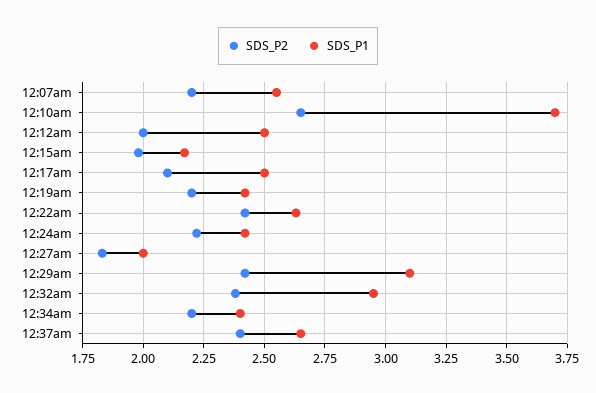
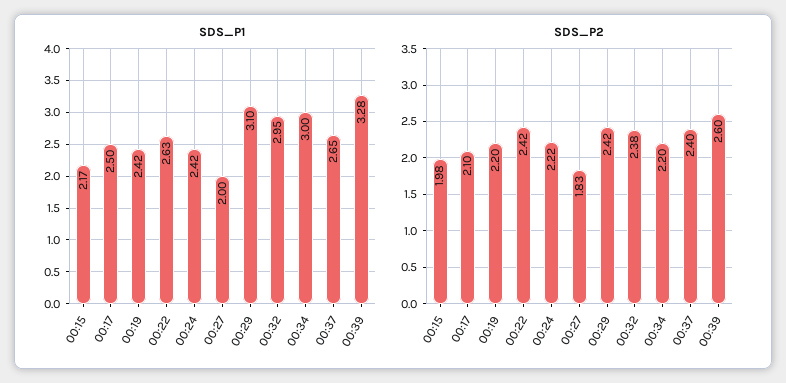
SDS_P2, 12:07am: 2.2 -> none
SDS_P1, 12:07am: 2.55 -> none
SDS_P2, 12:10am: 2.65 -> none
SDS_P1, 12:10am: 3.7 -> none
SDS_P2, 12:12am: 2 -> none
SDS_P1, 12:12am: 2.5 -> none
SDS_P1, 12:34am: 2.4 -> 3
SDS_P1, 00:39: none -> 3.28
SDS_P2, 00:39: none -> 2.6

